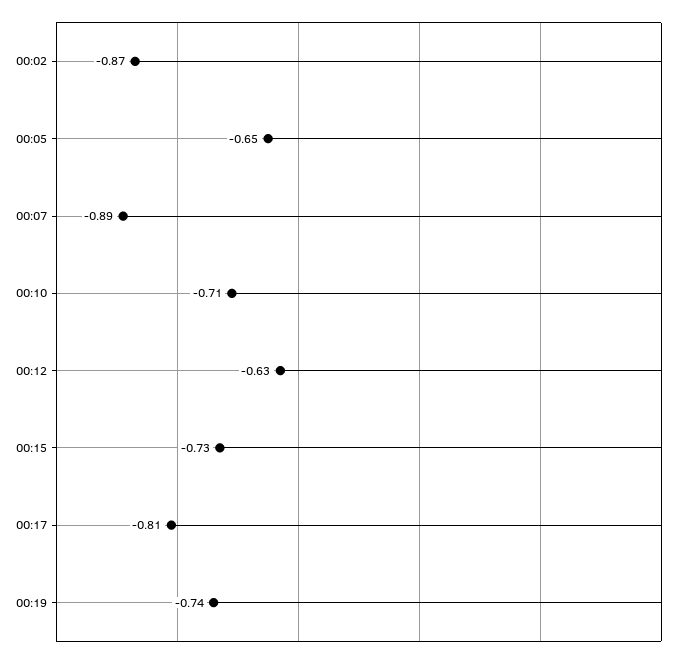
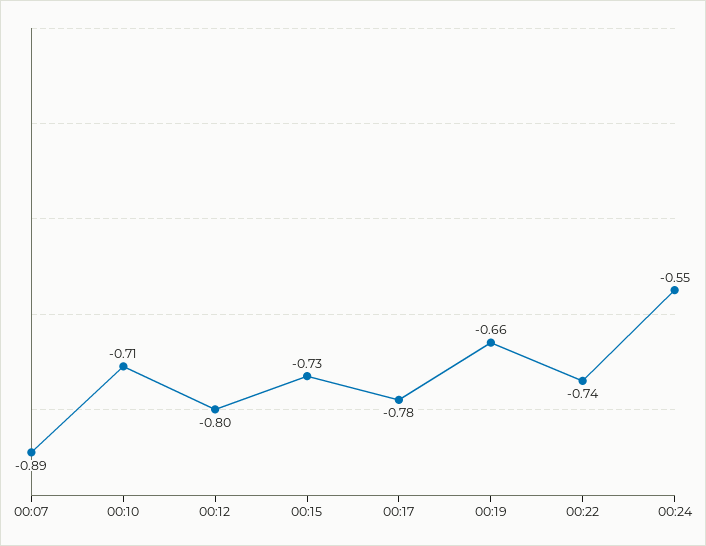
00:02: -0.87 -> none
00:05: -0.65 -> none
00:12: -0.63 -> -0.8
00:17: -0.81 -> -0.78
00:19: -0.74 -> -0.66
00:22: none -> -0.74
00:24: none -> -0.55

